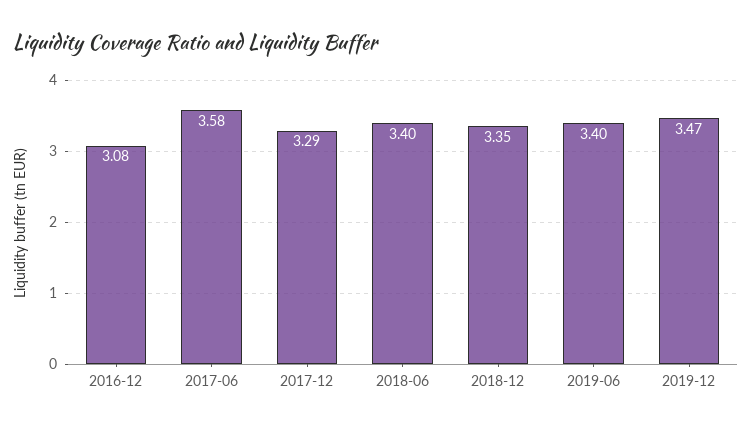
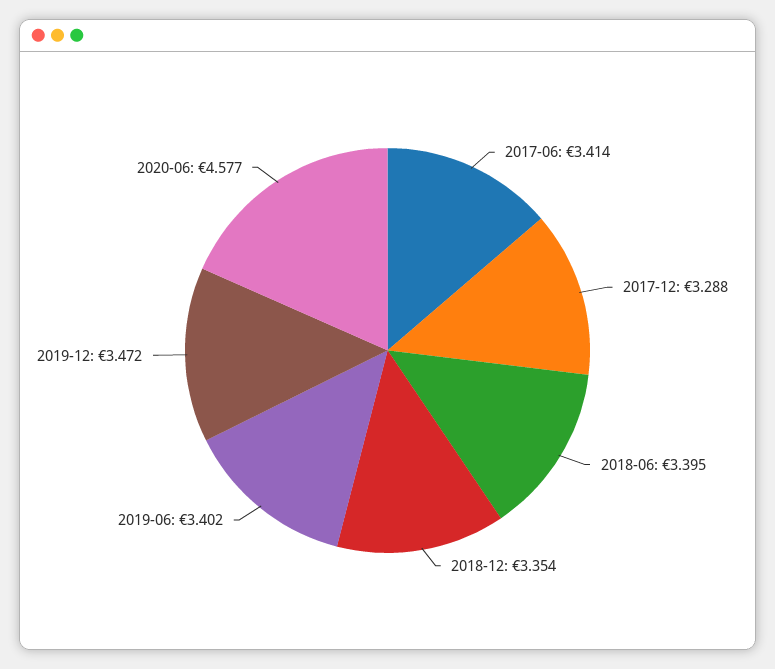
2016-12: 3.08 -> none
2017-06: 3.58 -> 3.414
2020-06: none -> 4.577

